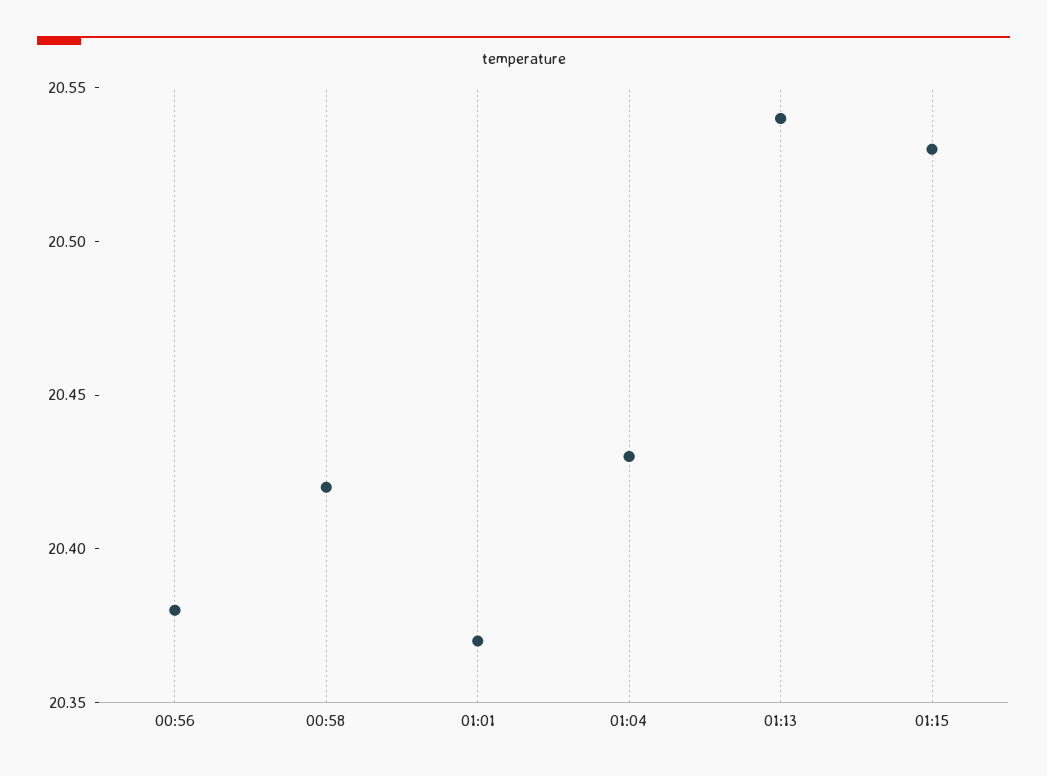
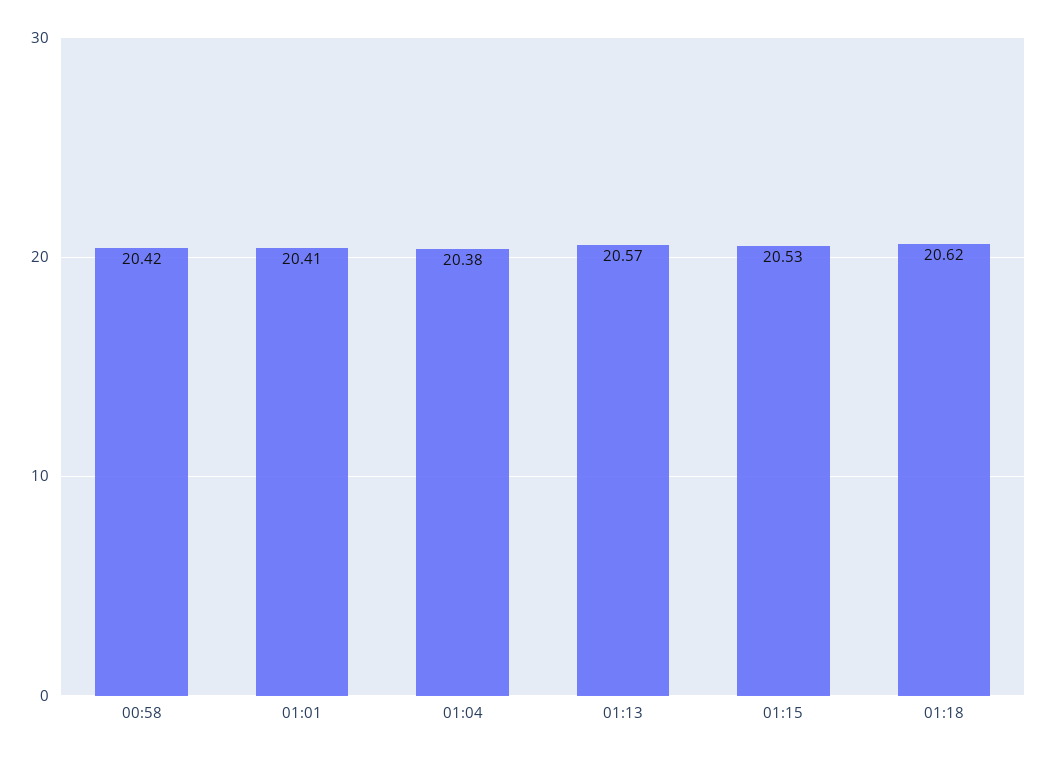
00:56: 20.38 -> none
01:01: 20.37 -> 20.41
01:04: 20.43 -> 20.38
01:13: 20.54 -> 20.57
01:18: none -> 20.62

